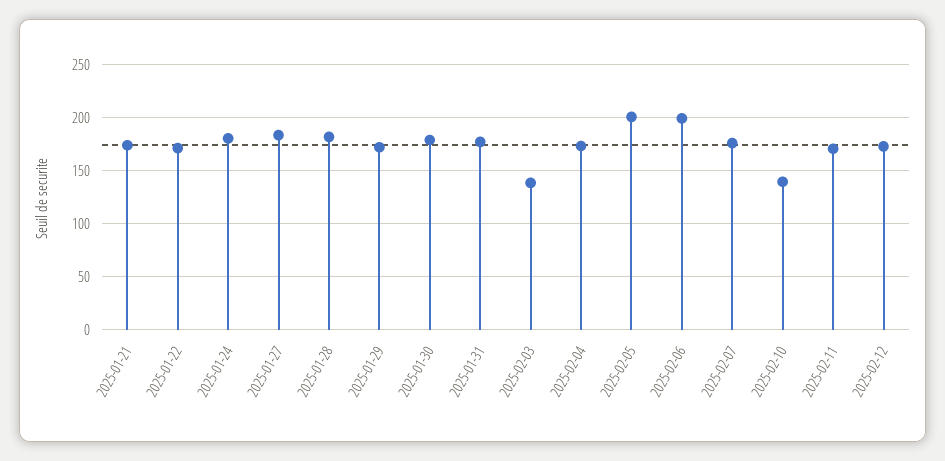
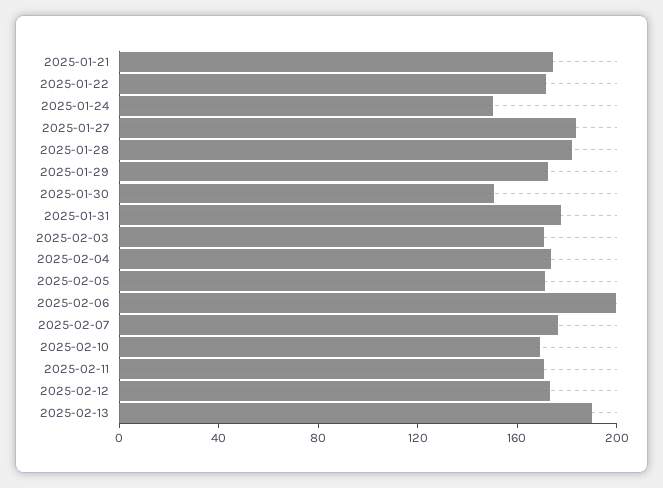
2025-01-24: 180 -> 150
2025-01-30: 180 -> 150
2025-02-03: 140 -> 170
2025-02-05: 200 -> 170
2025-02-10: 140 -> 170
2025-02-13: none -> 190

